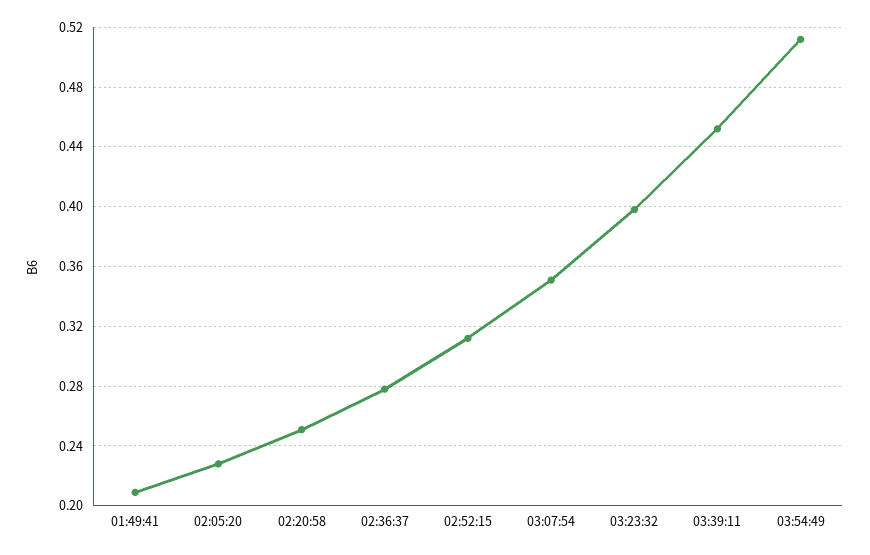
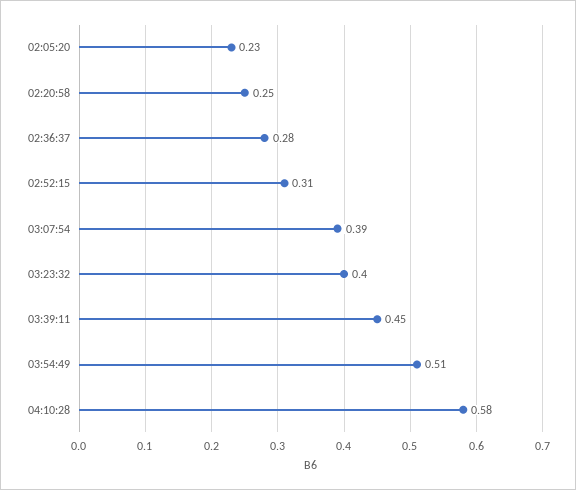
01:49:41: 0.21 -> none
03:07:54: 0.35 -> 0.39
04:10:28: none -> 0.58

